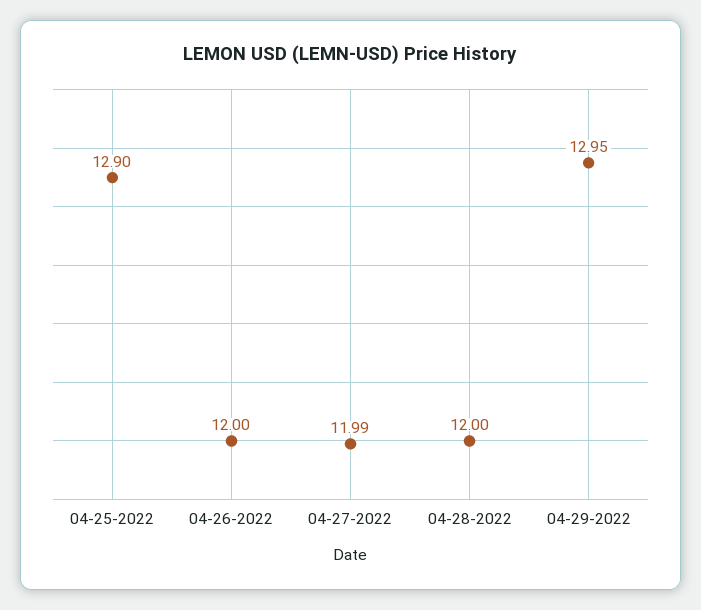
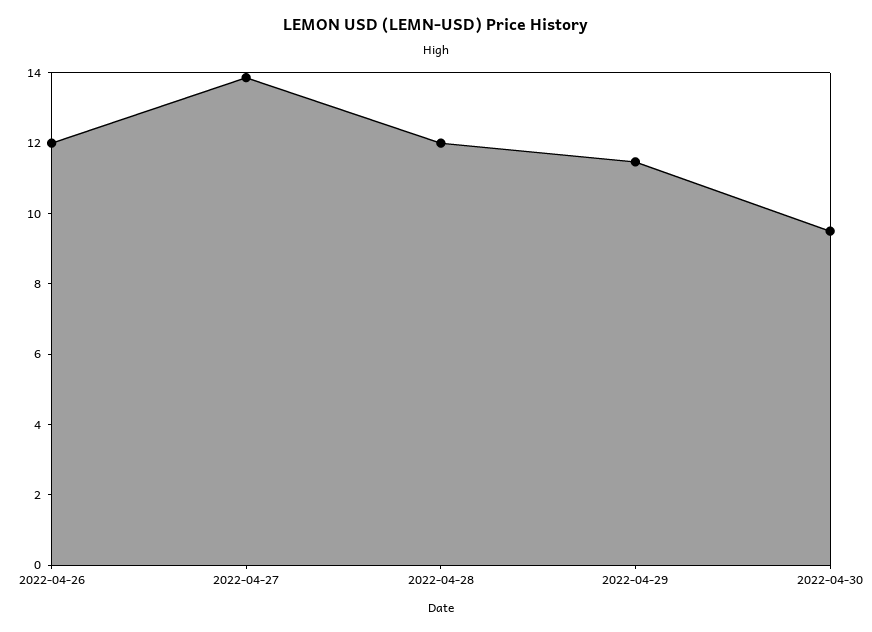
04-25-2022: 12.9 -> none
04-27-2022: 11.99 -> 14
04-29-2022: 12.95 -> 11.5
2022-04-30: none -> 9.5

